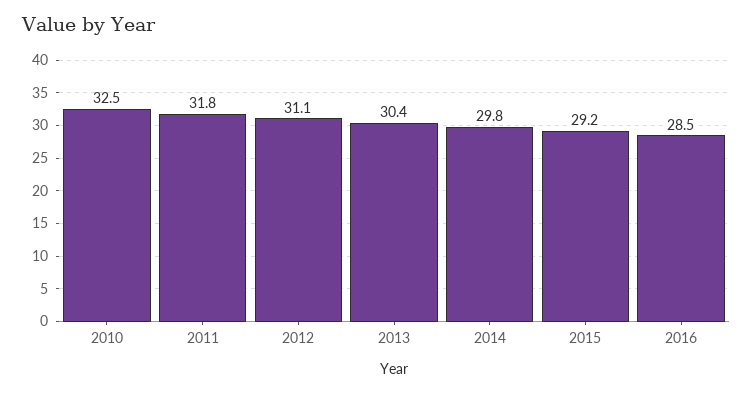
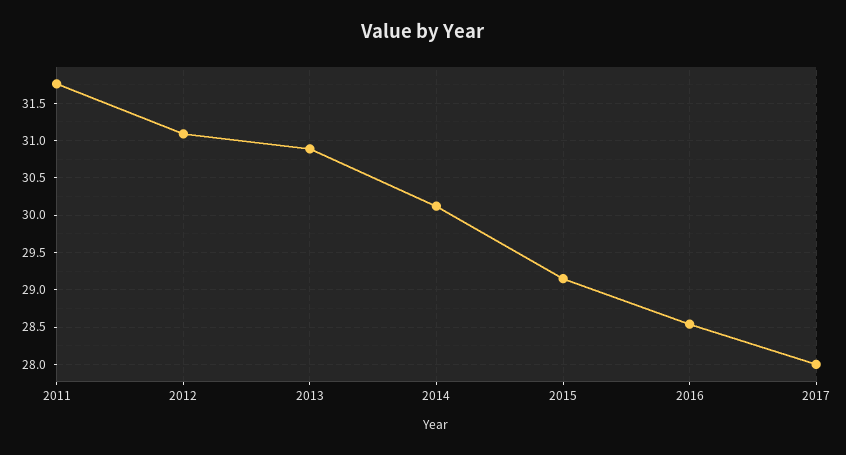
2010: 32.5 -> none
2013: 30.4 -> 30.9
2014: 29.8 -> 30.1
2017: none -> 28

